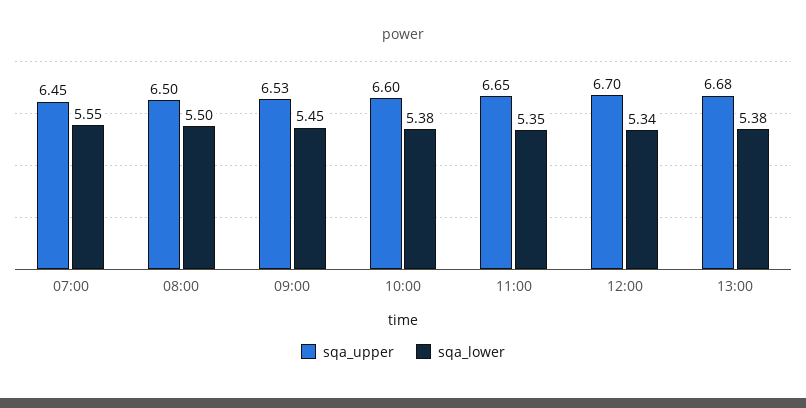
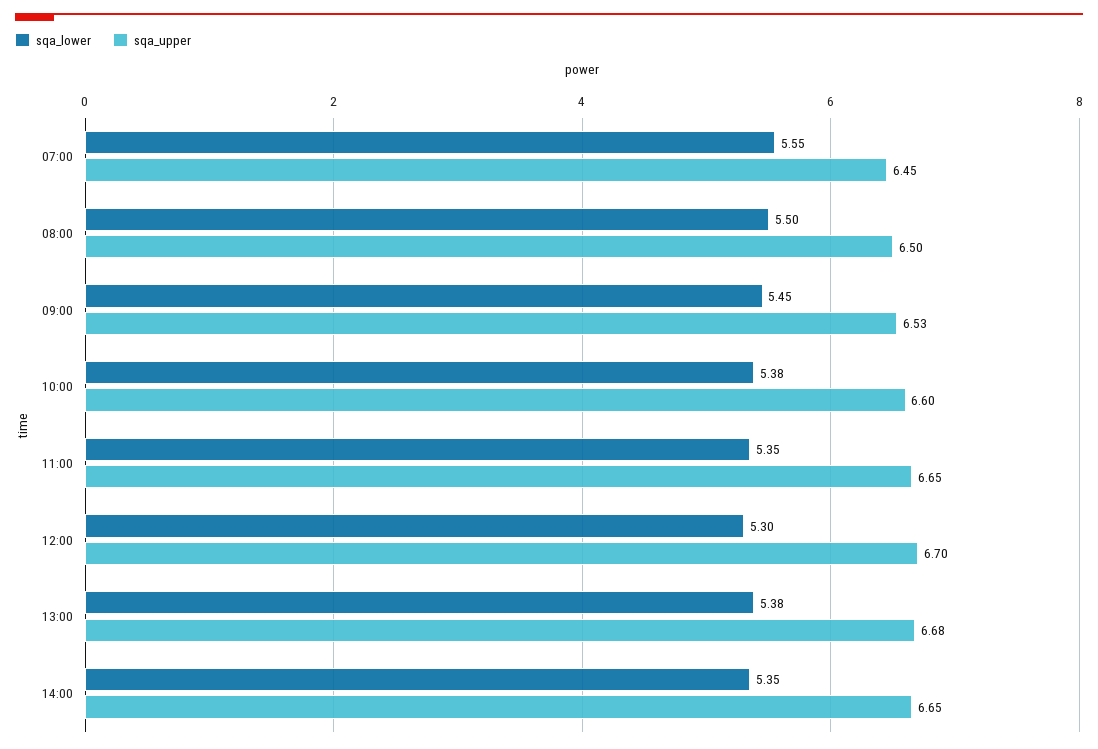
sqa_lower, 12:00: 5.34 -> 5.3
sqa_lower, 14:00: none -> 5.35
sqa_upper, 14:00: none -> 6.65

